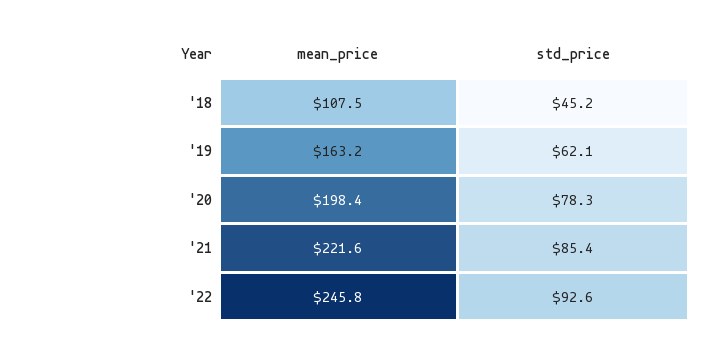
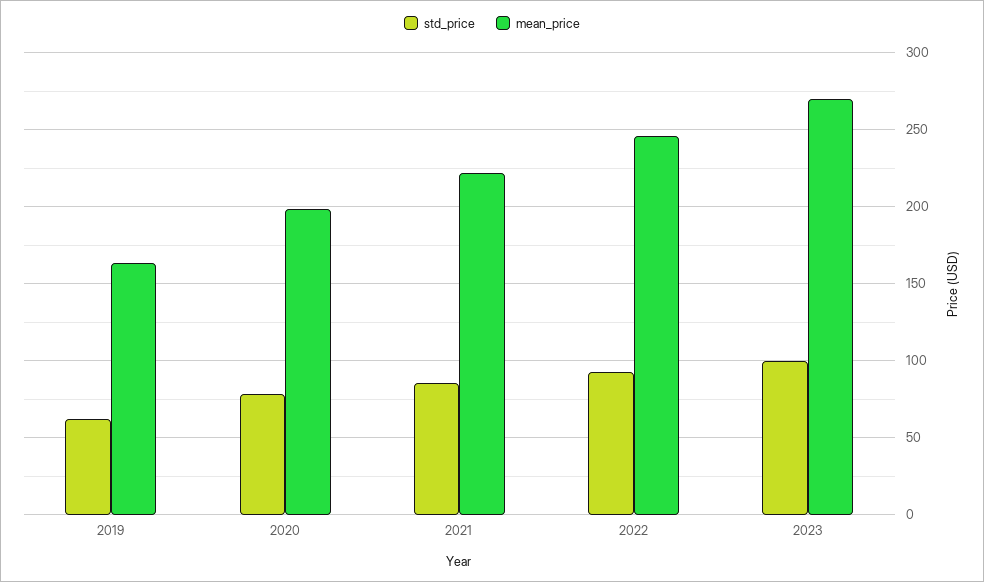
mean_price, '18: 107.5 -> none
std_price, '18: 45.2 -> none
std_price, 2023: none -> 100
mean_price, 2023: none -> 270

